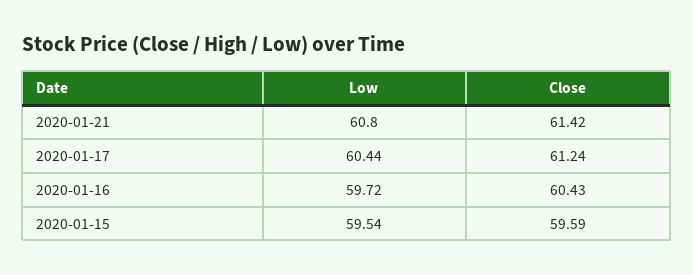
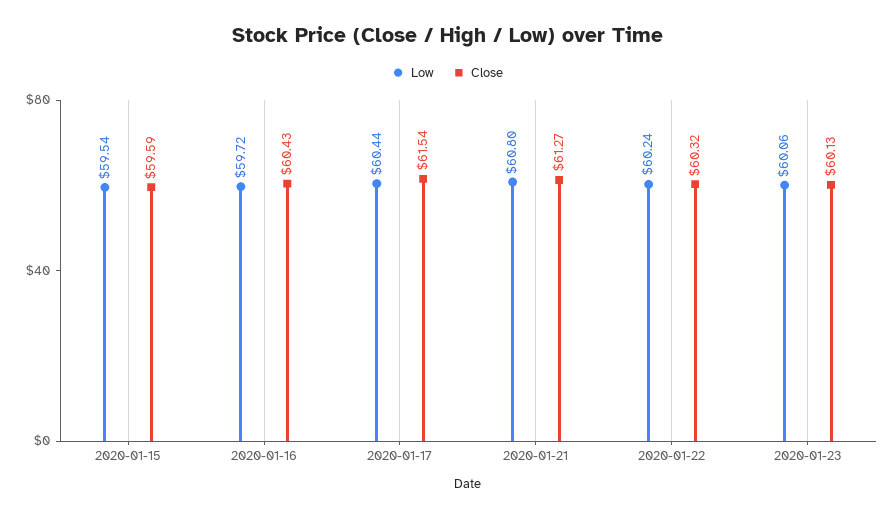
Close, 2020-01-21: 61.42 -> 61.27
Close, 2020-01-17: 61.24 -> 61.54
Low, 2020-01-22: none -> 60.24
Close, 2020-01-22: none -> 60.32
Low, 2020-01-23: none -> 60.06
Close, 2020-01-23: none -> 60.13

